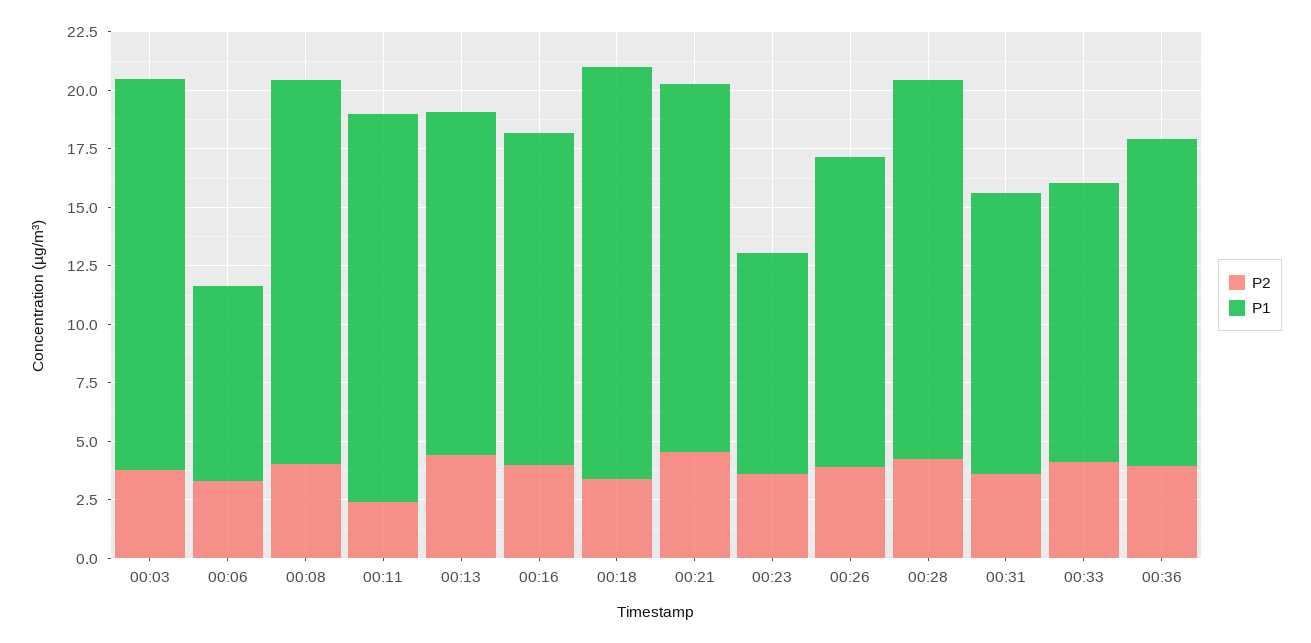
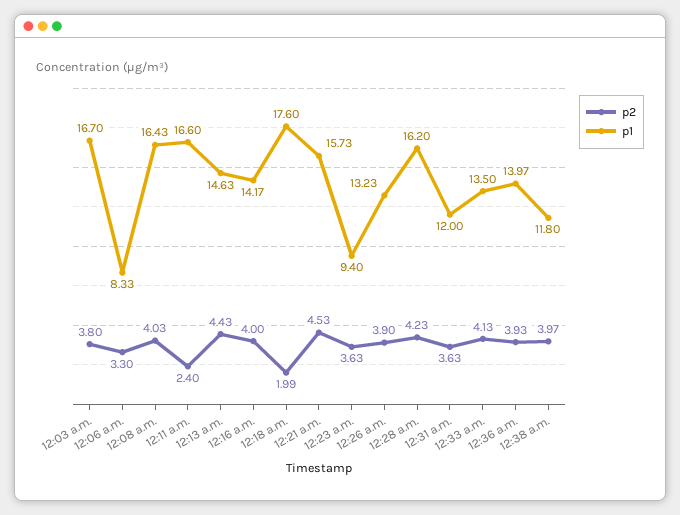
P2, 00:18: 3.5 -> 1.99
P1, 00:33: 12 -> 13.5
P2, 12:38 a.m.: none -> 3.97
P1, 12:38 a.m.: none -> 11.8

